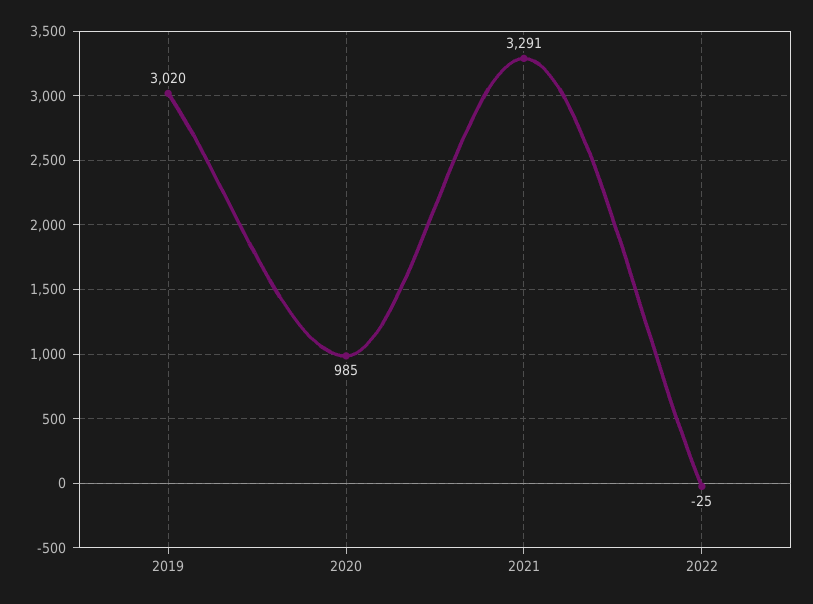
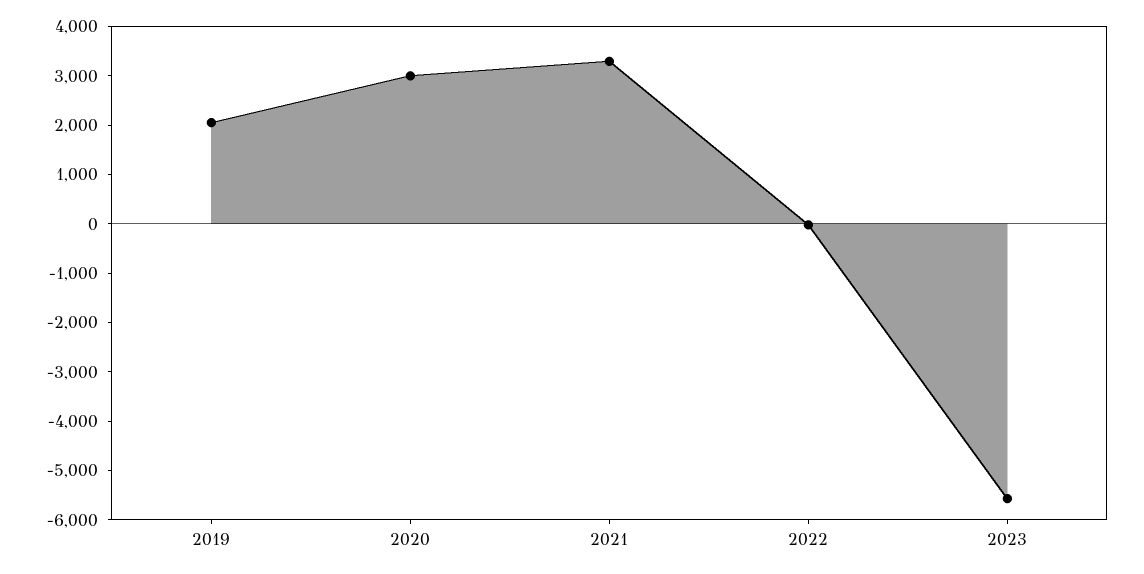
2019: 3020 -> 2000
2020: 985 -> 3000
2023: none -> -5600

